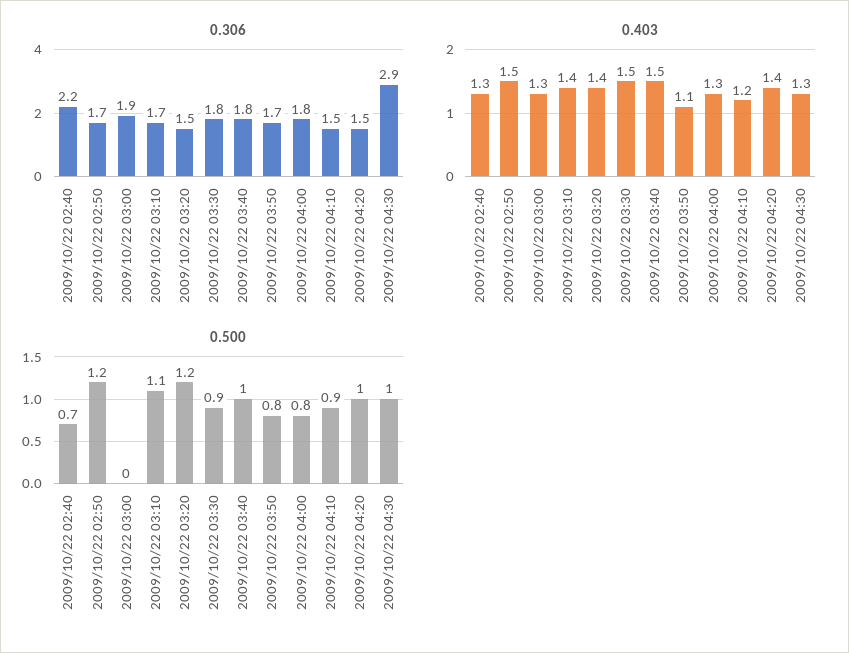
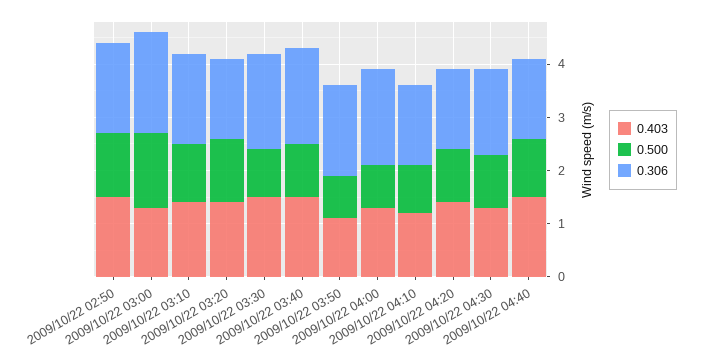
0.306, 2009/10/22 02:40: 2.2 -> none
0.306, 2009/10/22 04:30: 2.9 -> 1.5
0.403, 2009/10/22 02:40: 1.3 -> none
0.500, 2009/10/22 02:40: 0.7 -> none
0.500, 2009/10/22 03:00: 0 -> 1.5
0.403, 2009/10/22 04:40: none -> 1.5
0.500, 2009/10/22 04:40: none -> 1
0.306, 2009/10/22 04:40: none -> 1.5

